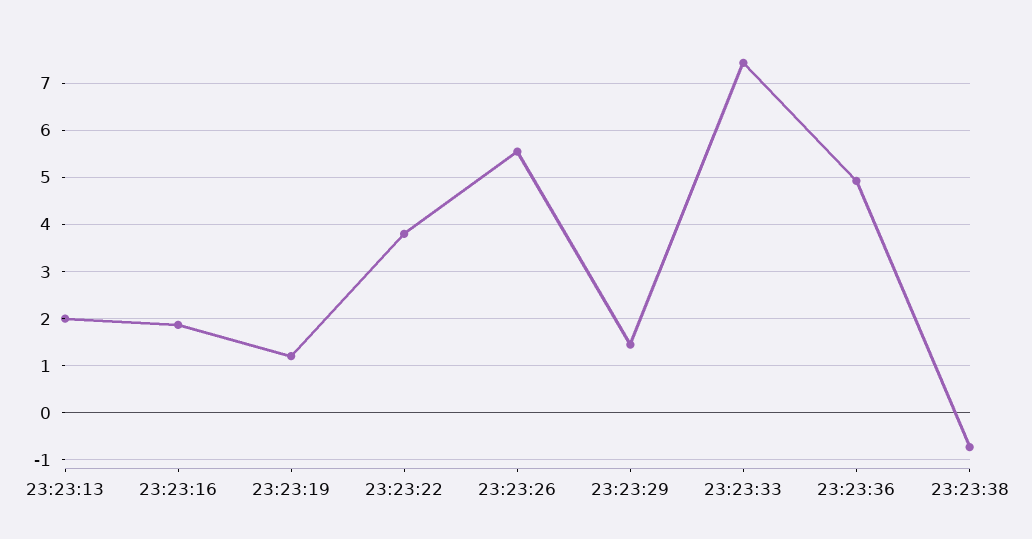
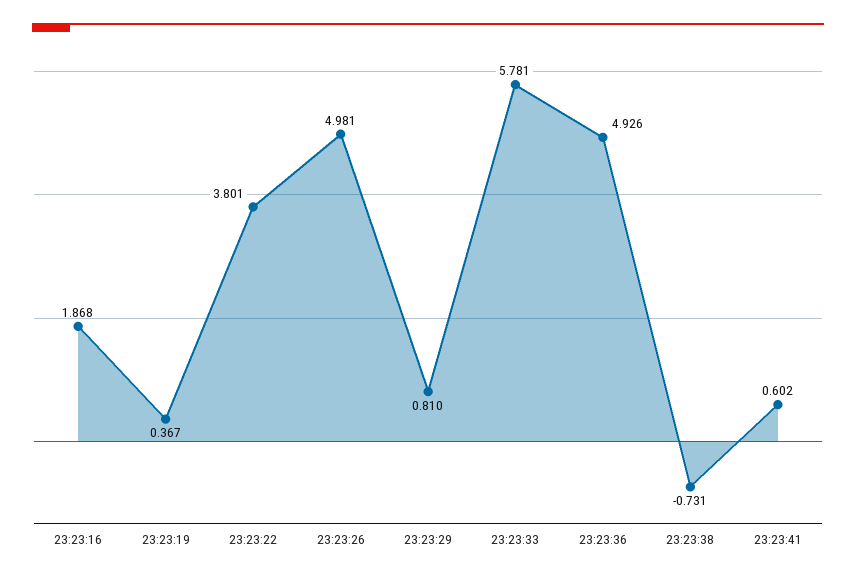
23:23:13: 2 -> none
23:23:19: 1.2 -> 0.367
23:23:26: 5.6 -> 4.981
23:23:29: 1.4 -> 0.81
23:23:33: 7.4 -> 5.781
23:23:41: none -> 0.602

